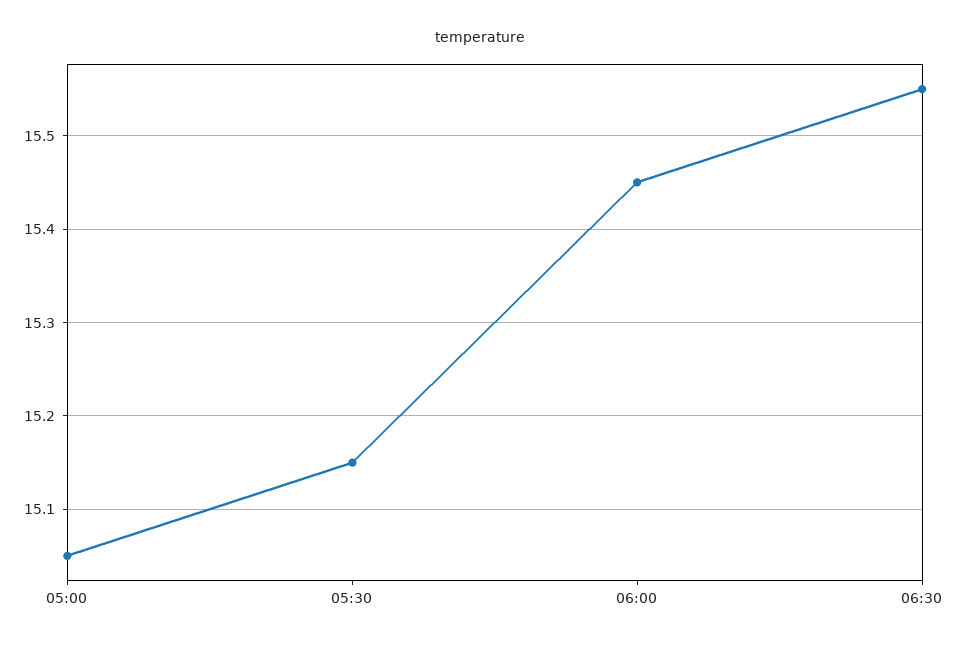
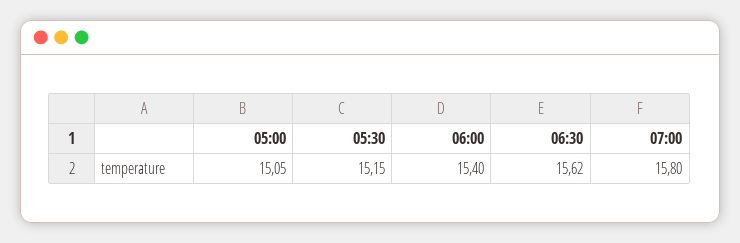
06:00: 15.45 -> 15.4
06:30: 15.55 -> 15.62
07:00: none -> 15.8

